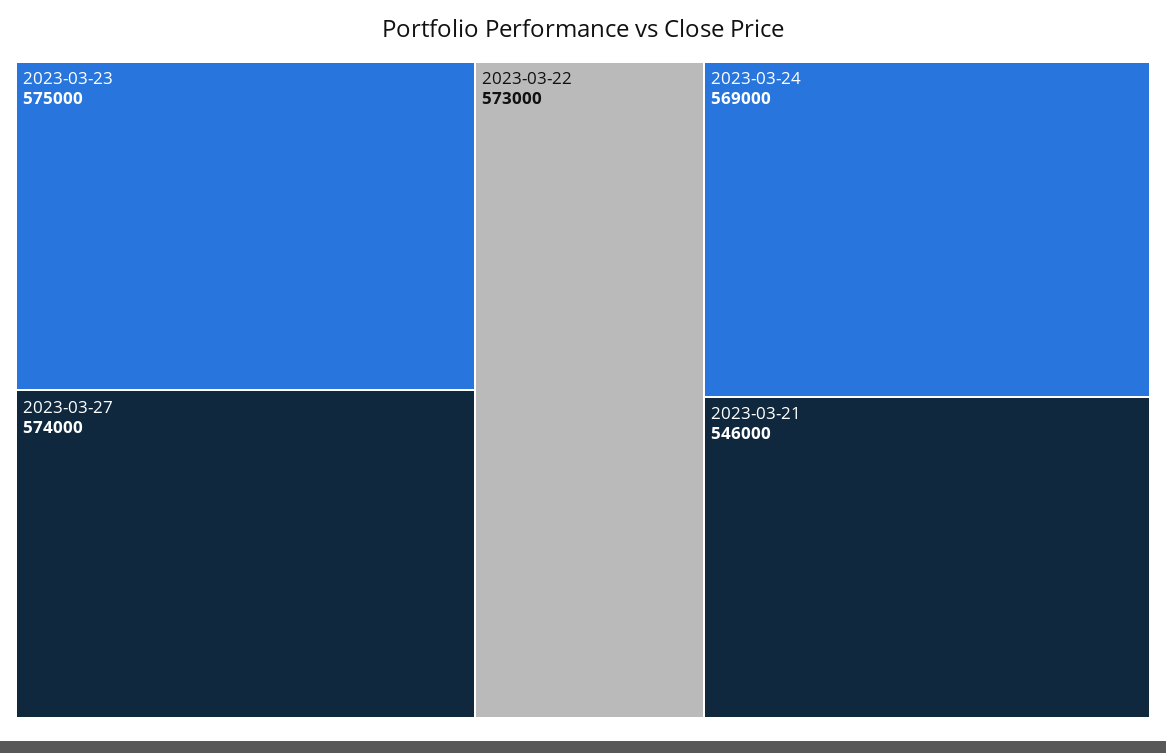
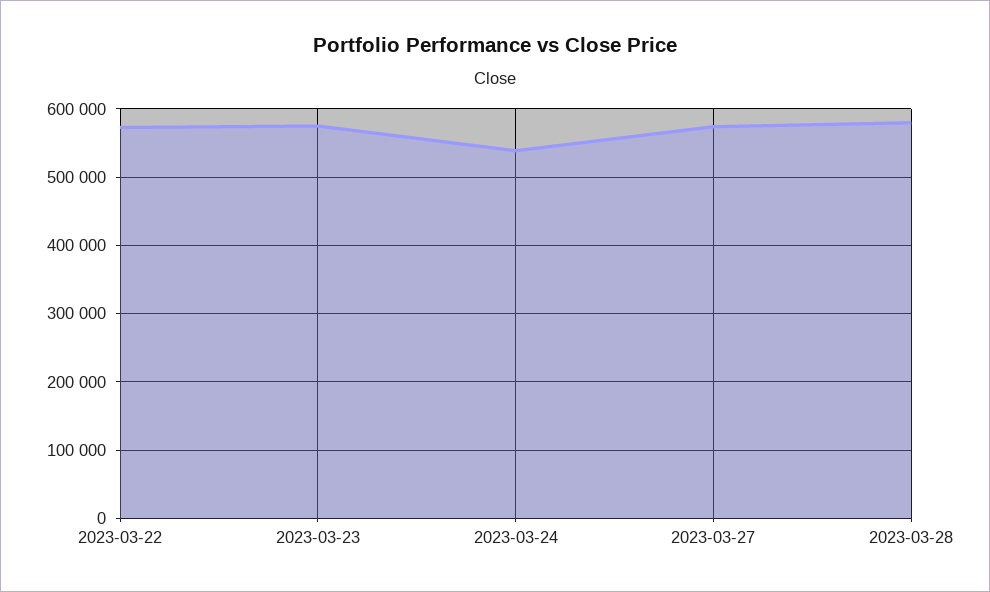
2023-03-24: 569000 -> 540000
2023-03-21: 546000 -> none
2023-03-28: none -> 580000

